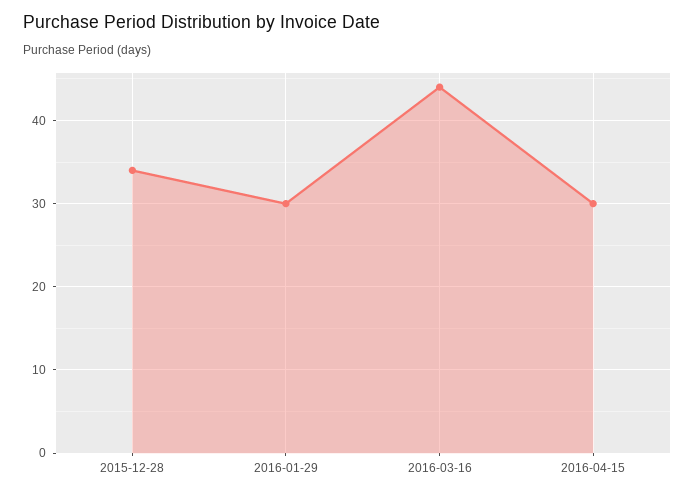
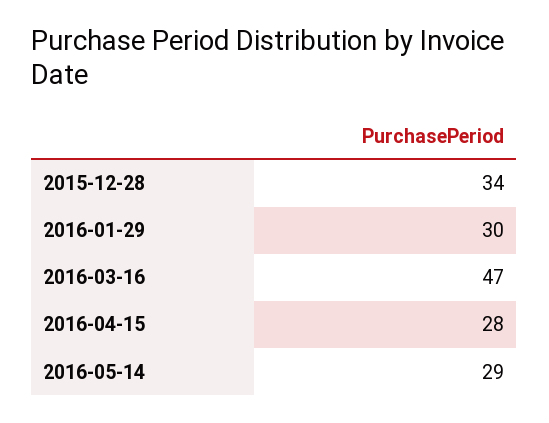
2016-03-16: 44 -> 47
2016-04-15: 30 -> 28
2016-05-14: none -> 29

